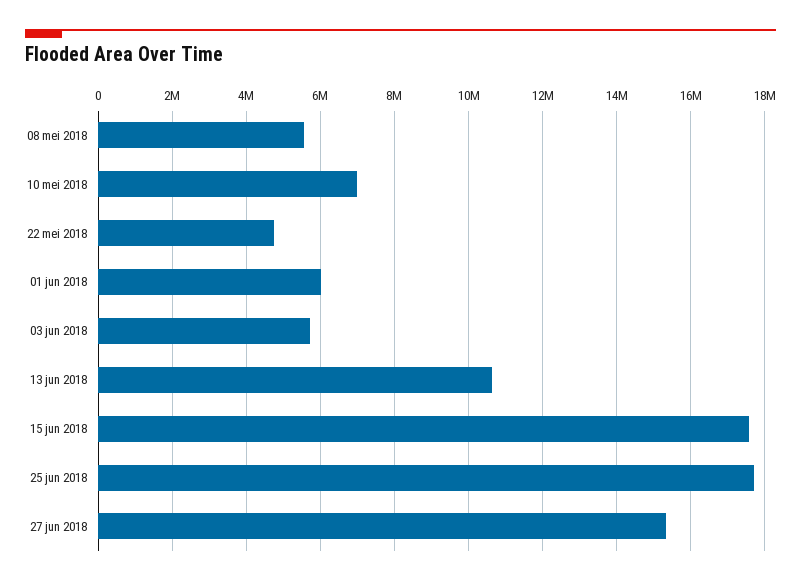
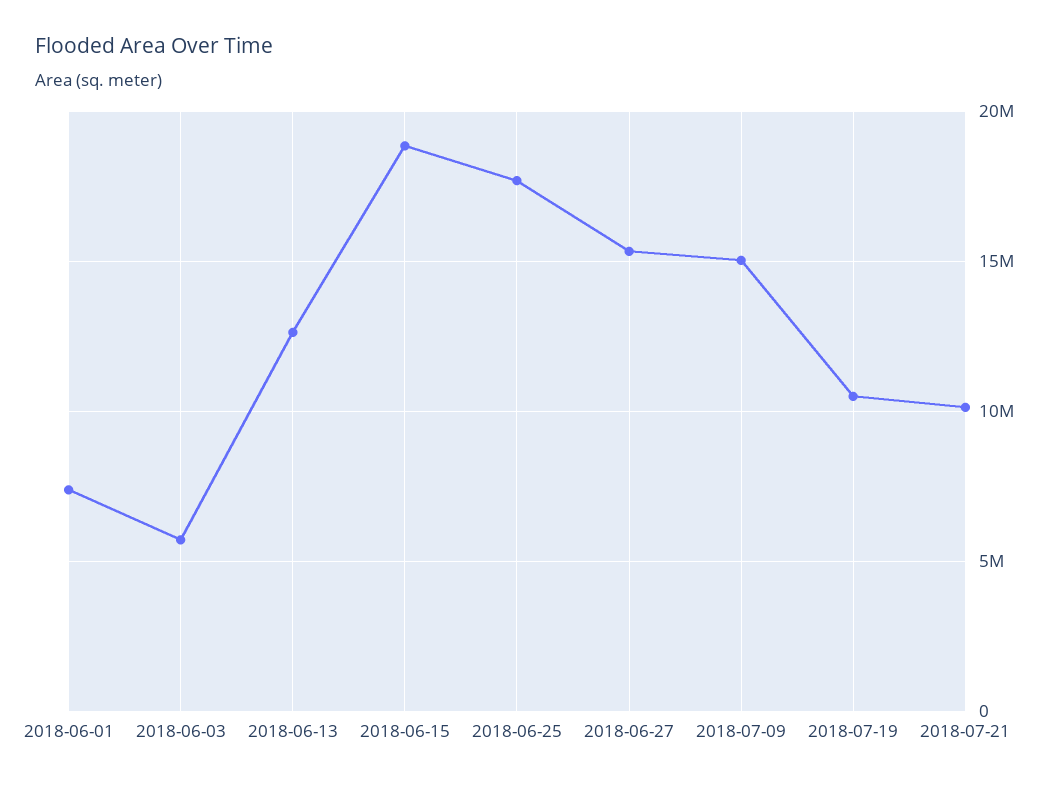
08 mei 2018: 5600000 -> none
10 mei 2018: 7000000 -> none
22 mei 2018: 4800000 -> none
01 jun 2018: 6000000 -> 7500000
13 jun 2018: 10600000 -> 12500000
15 jun 2018: 17600000 -> 19000000
2018-07-09: none -> 15000000
2018-07-19: none -> 10500000
2018-07-21: none -> 10000000

